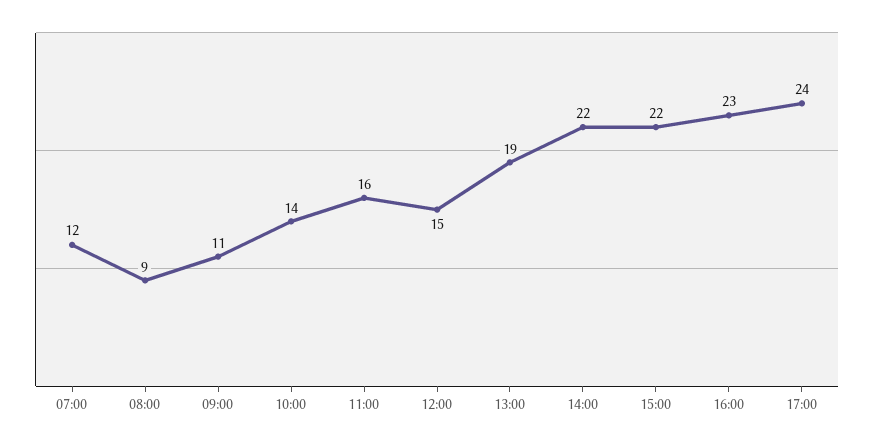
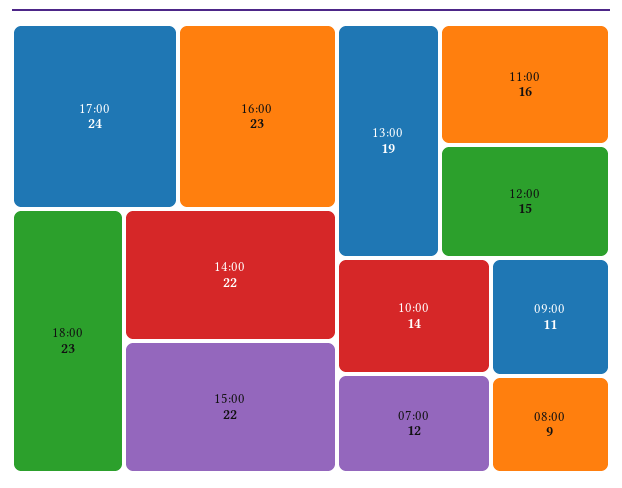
18:00: none -> 23

